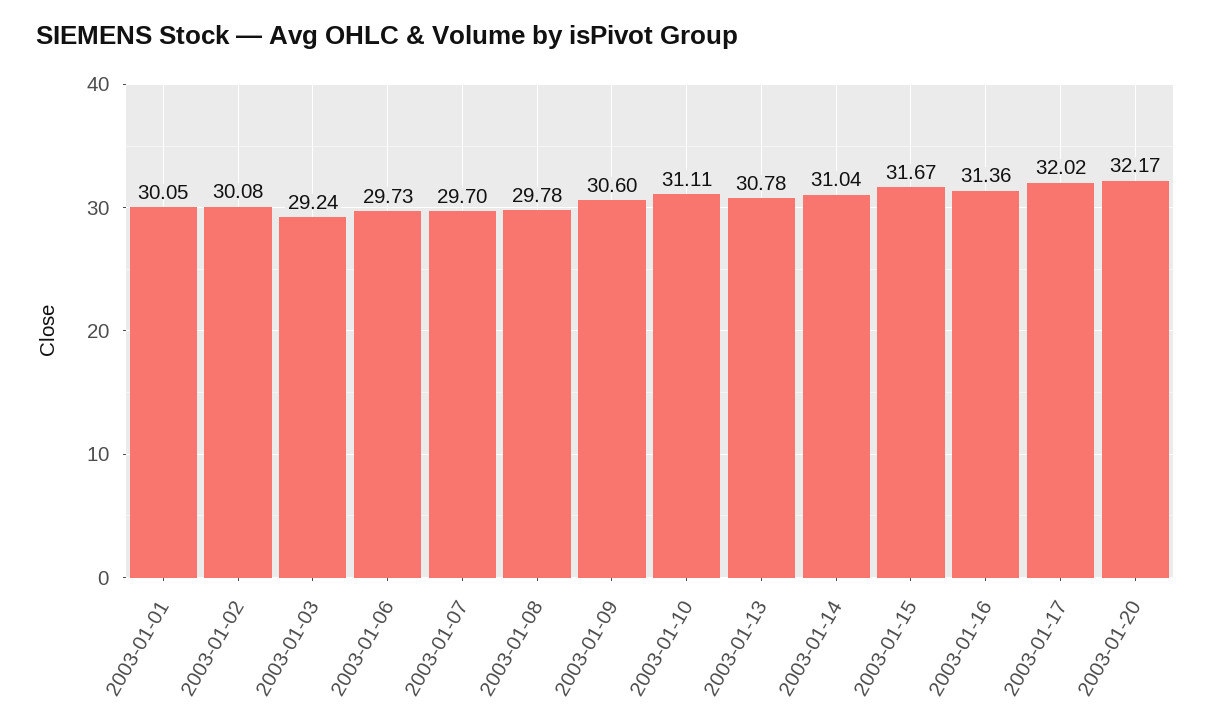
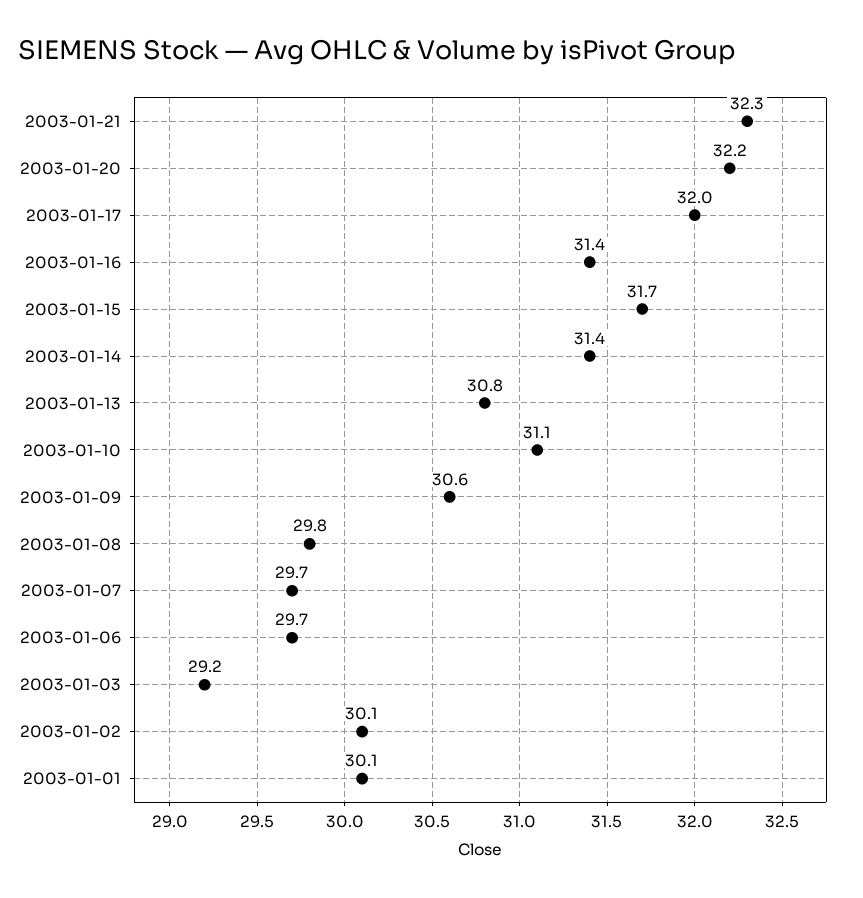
2003-01-14: 31.04 -> 31.4
2003-01-21: none -> 32.3

